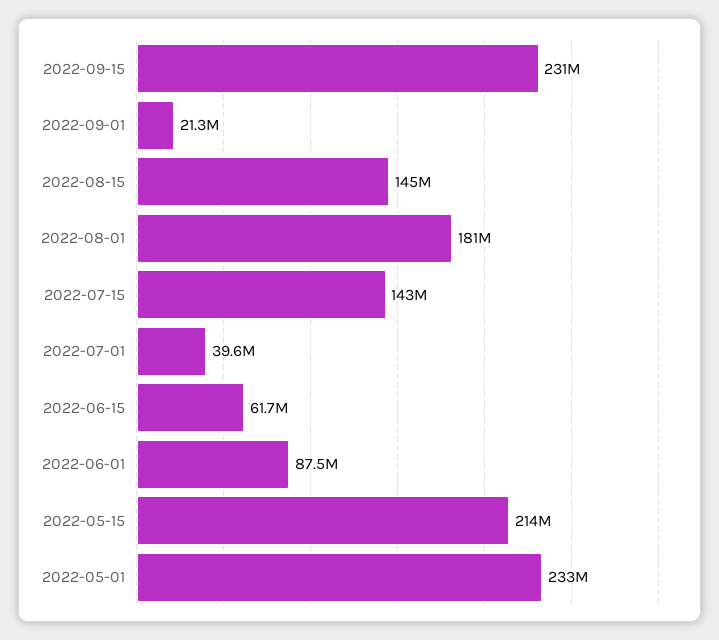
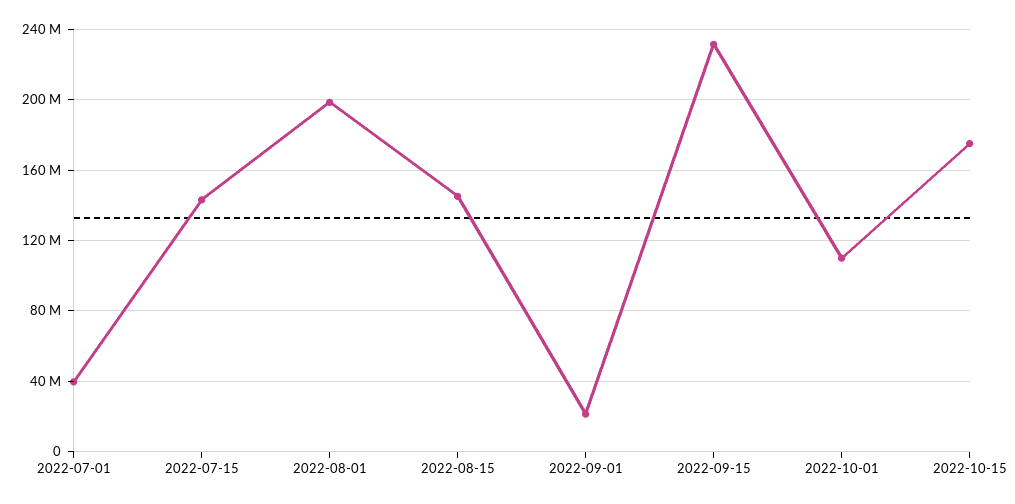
2022-08-01: 181000000 -> 200000000
2022-06-15: 61700000 -> none
2022-06-01: 87500000 -> none
2022-05-15: 214000000 -> none
2022-05-01: 233000000 -> none
2022-10-01: none -> 110000000
2022-10-15: none -> 175000000

